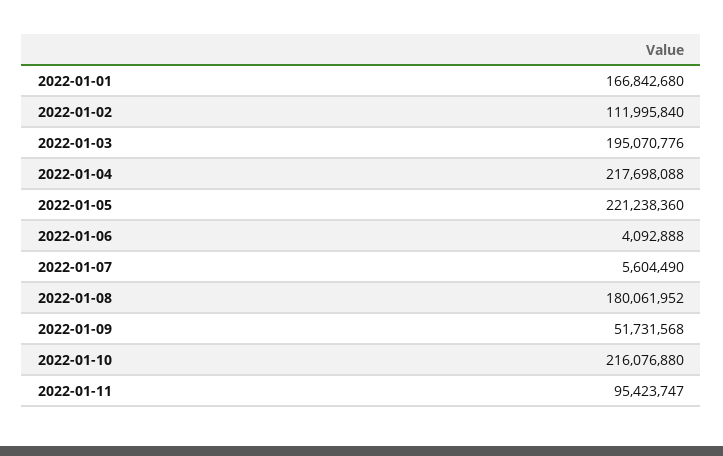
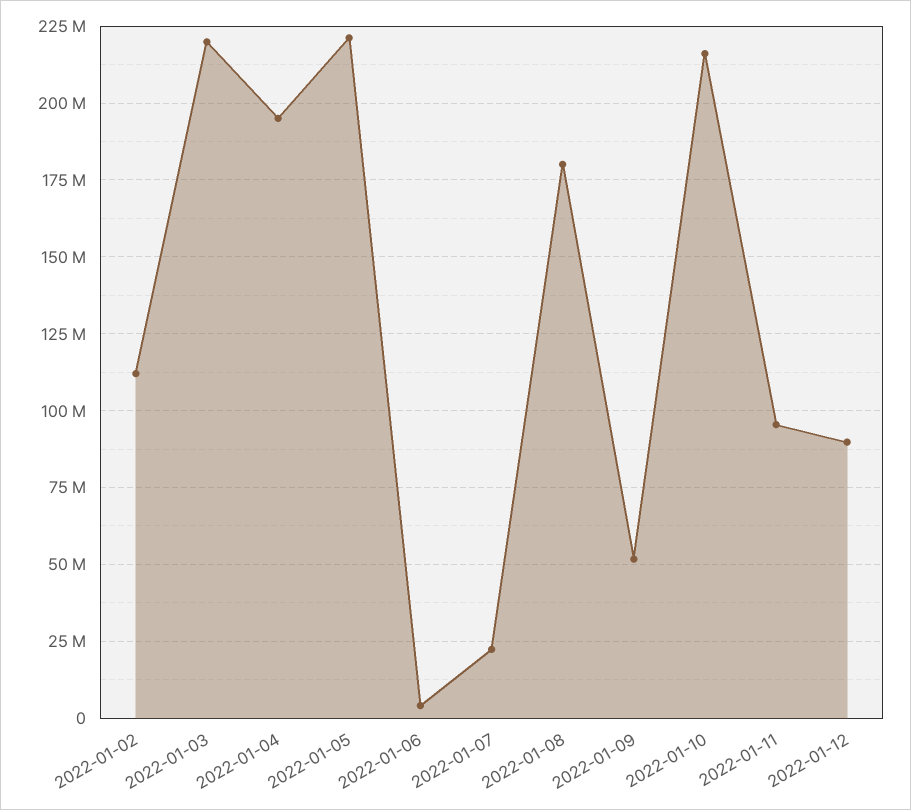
2022-01-01: 166842680 -> none
2022-01-03: 195070776 -> 220000000
2022-01-04: 217698088 -> 195000000
2022-01-07: 5604490 -> 22500000
2022-01-12: none -> 90000000

